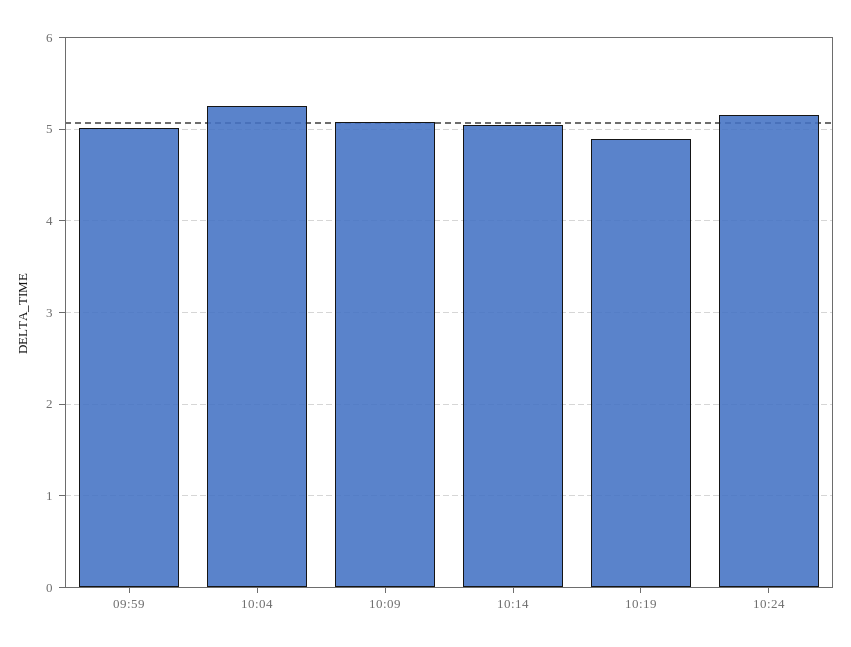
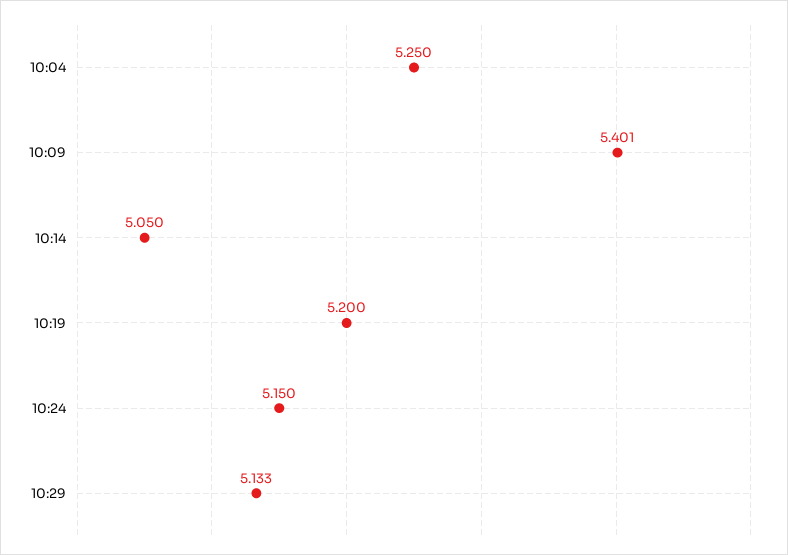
09:59: 5 -> none
10:09: 5.1 -> 5.401
10:19: 4.9 -> 5.2
10:29: none -> 5.133

